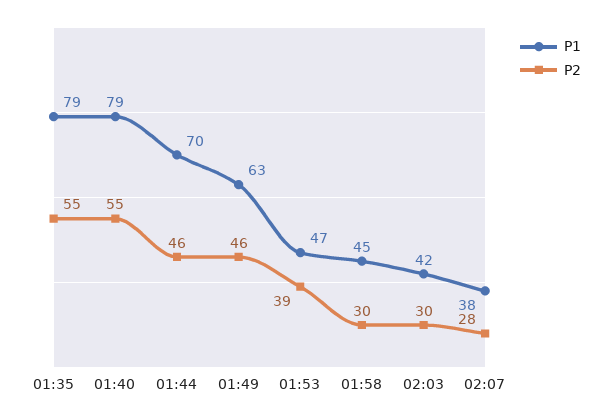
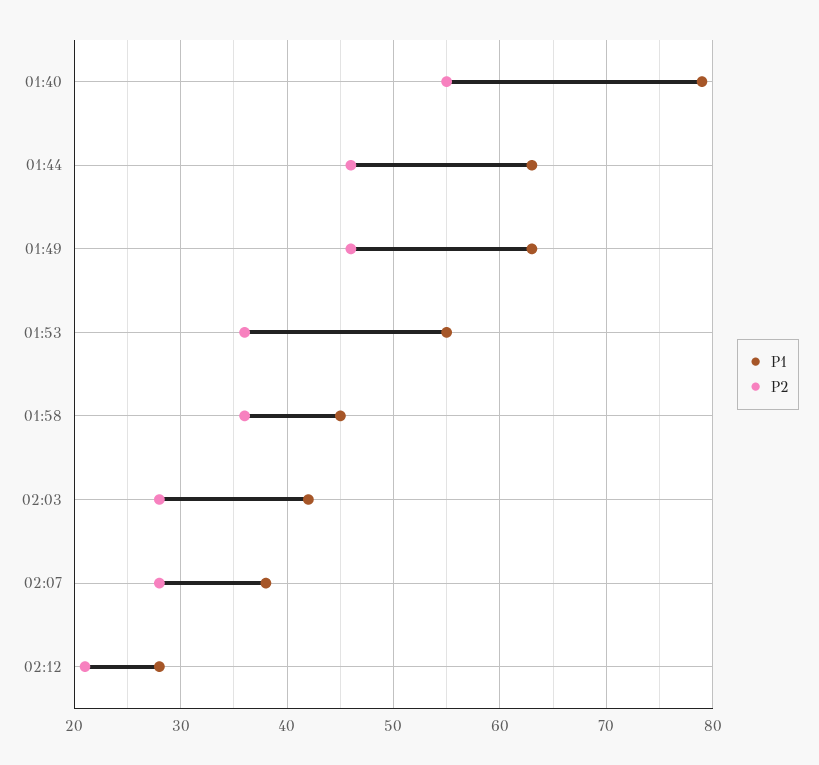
P1, 01:35: 79 -> none
P2, 01:35: 55 -> none
P1, 01:44: 70 -> 63
P1, 01:53: 47 -> 55
P2, 01:53: 39 -> 36
P2, 01:58: 30 -> 36
P2, 02:03: 30 -> 28
P1, 02:12: none -> 28
P2, 02:12: none -> 21

